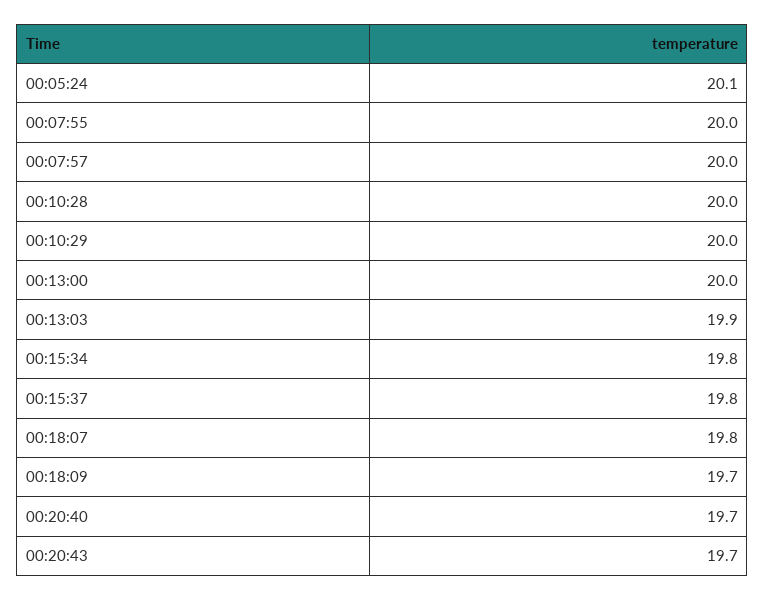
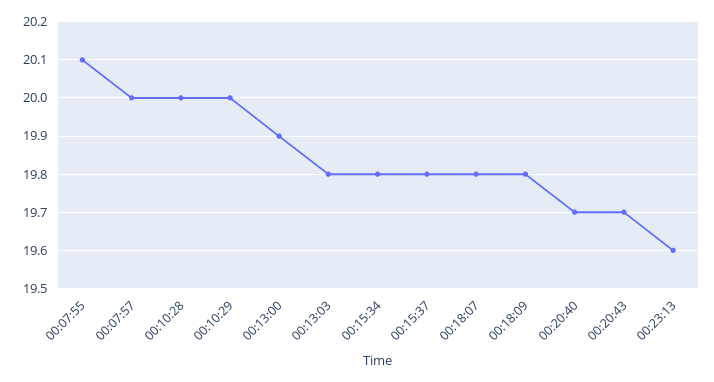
00:05:24: 20.1 -> none
00:07:55: 20 -> 20.1
00:13:00: 20 -> 19.9
00:13:03: 19.9 -> 19.8
00:18:09: 19.7 -> 19.8
00:23:13: none -> 19.6

